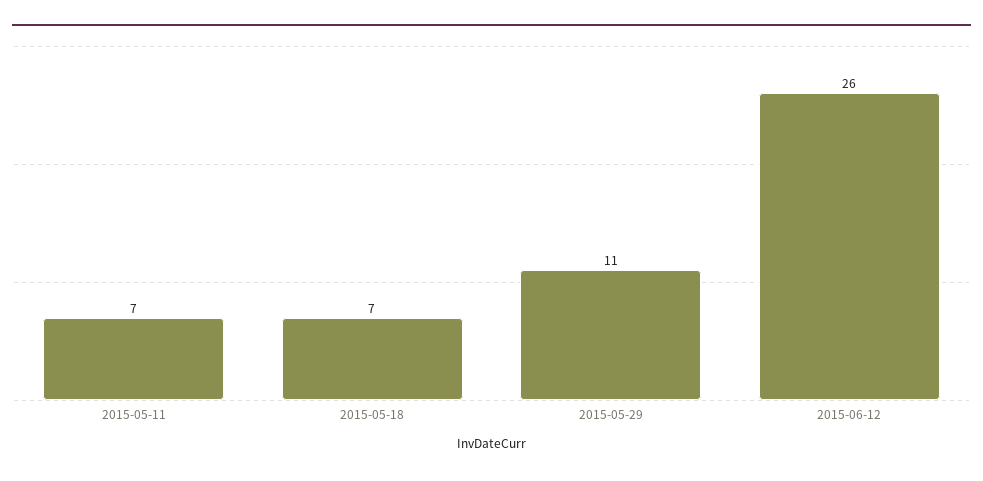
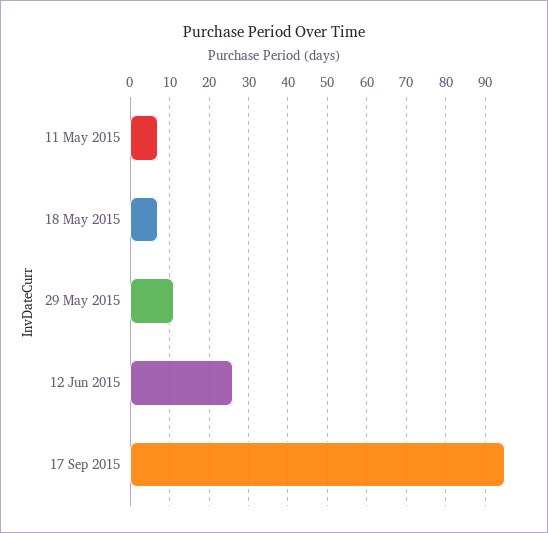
17 Sep 2015: none -> 95

